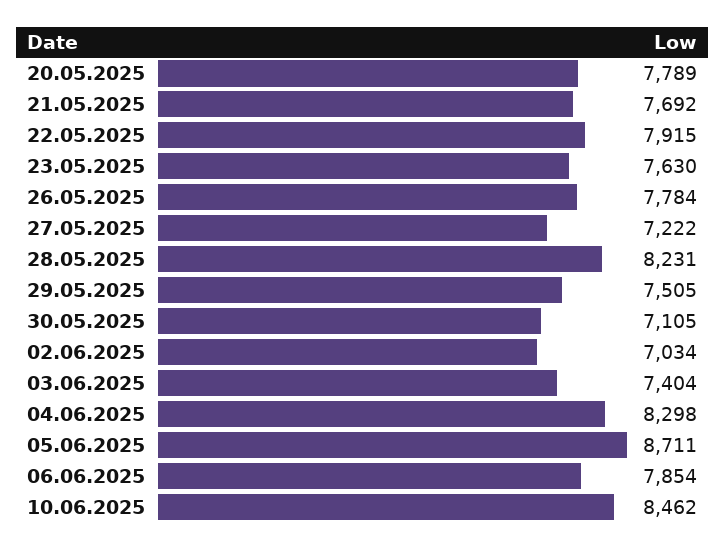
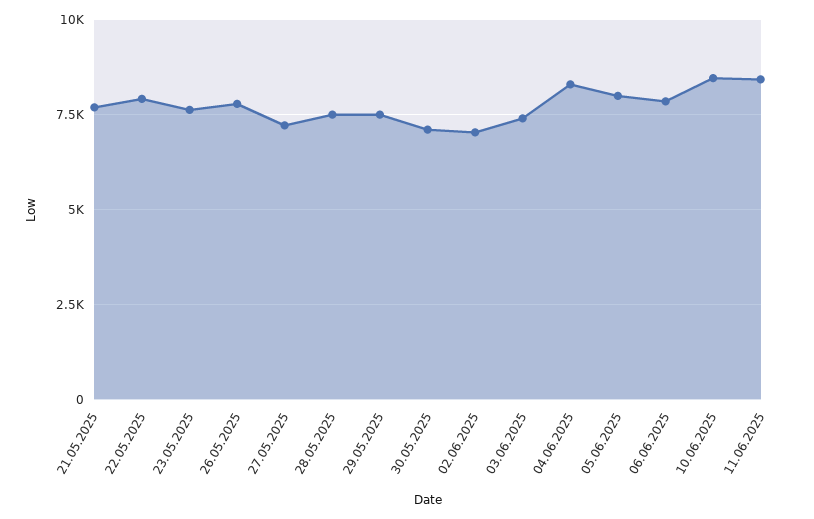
20.05.2025: 7789 -> none
28.05.2025: 8231 -> 7500
05.06.2025: 8711 -> 8000
11.06.2025: none -> 8500

